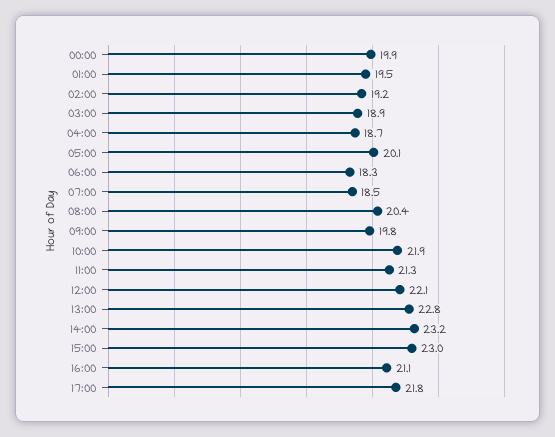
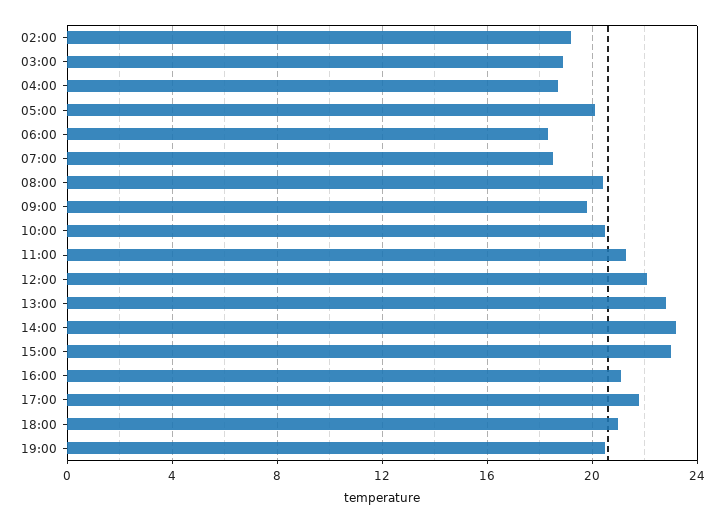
00:00: 19.9 -> none
01:00: 19.5 -> none
10:00: 21.9 -> 20.5
18:00: none -> 21
19:00: none -> 20.5

